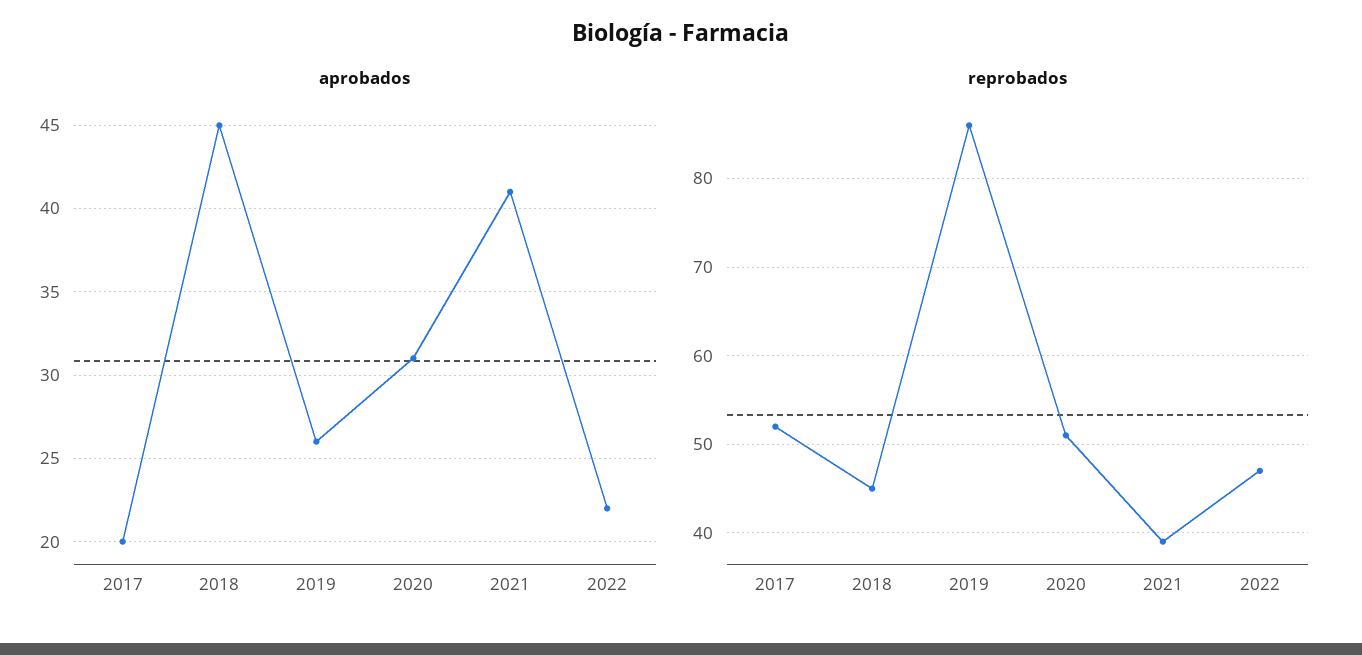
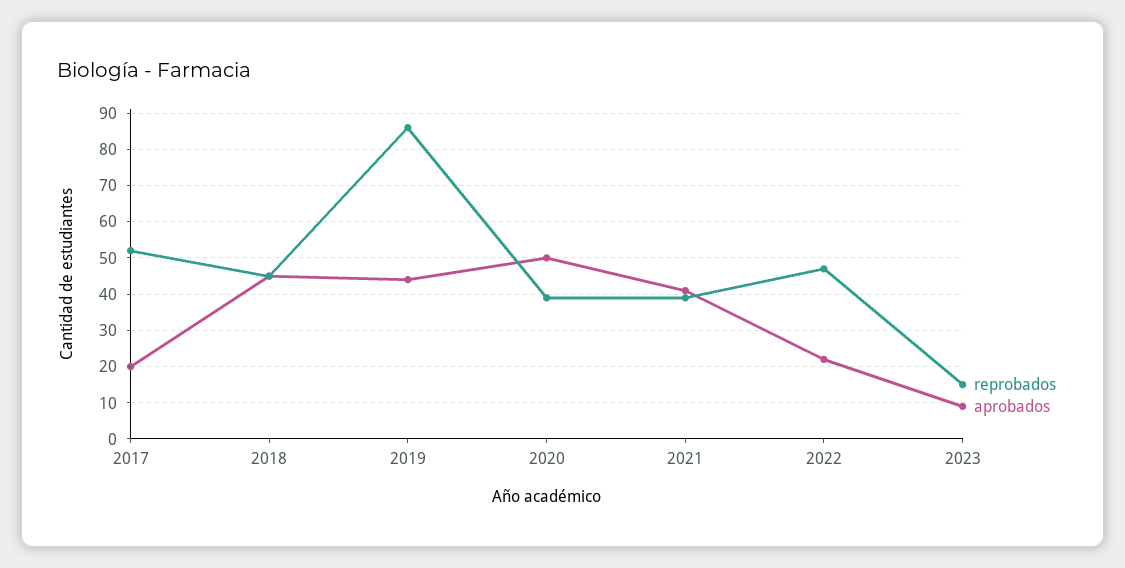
aprobados, 2019: 26 -> 45
aprobados, 2020: 31 -> 50
reprobados, 2020: 51 -> 40
reprobados, 2023: none -> 15
aprobados, 2023: none -> 10

